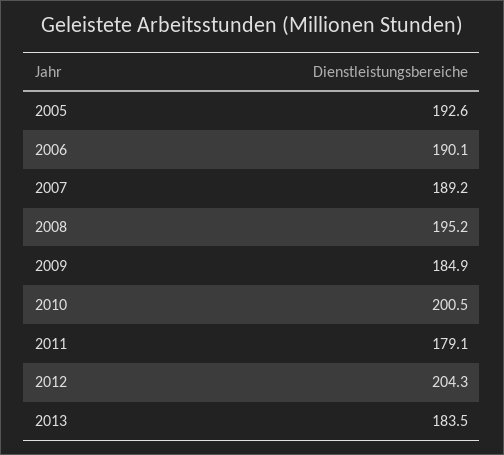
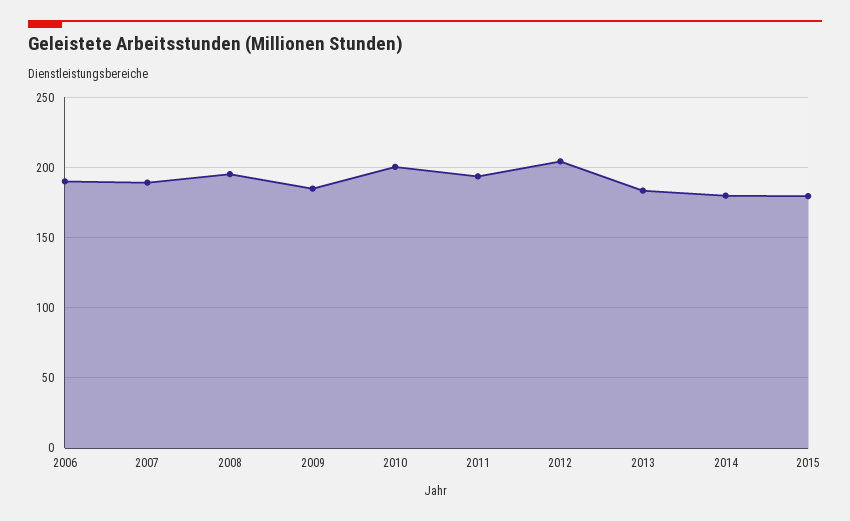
2005: 192.6 -> none
2011: 179.1 -> 195
2014: none -> 180
2015: none -> 180

